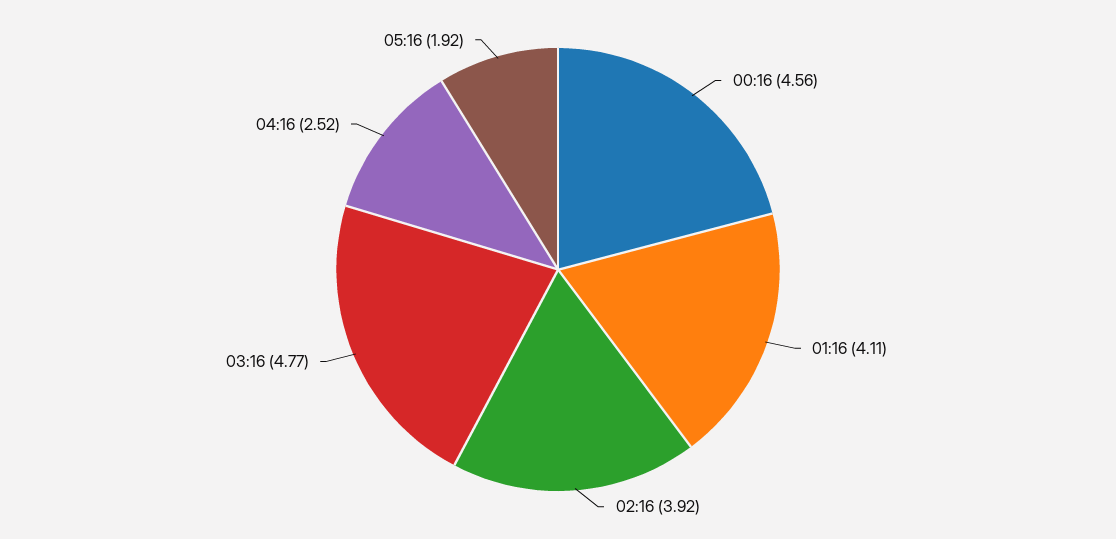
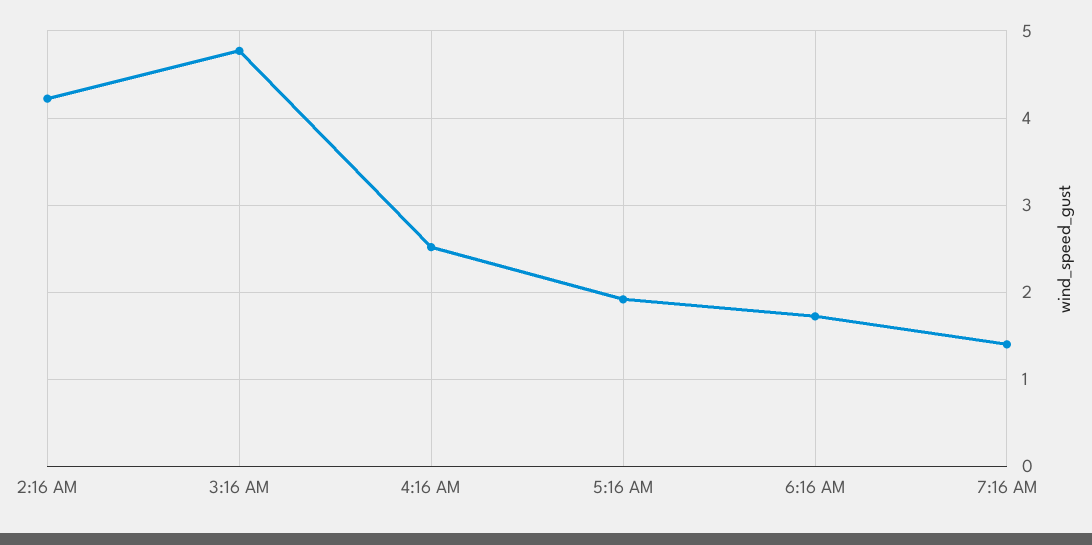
00:16: 4.56 -> none
01:16: 4.11 -> none
02:16: 3.92 -> 4.2
6:16 AM: none -> 1.7
7:16 AM: none -> 1.4

